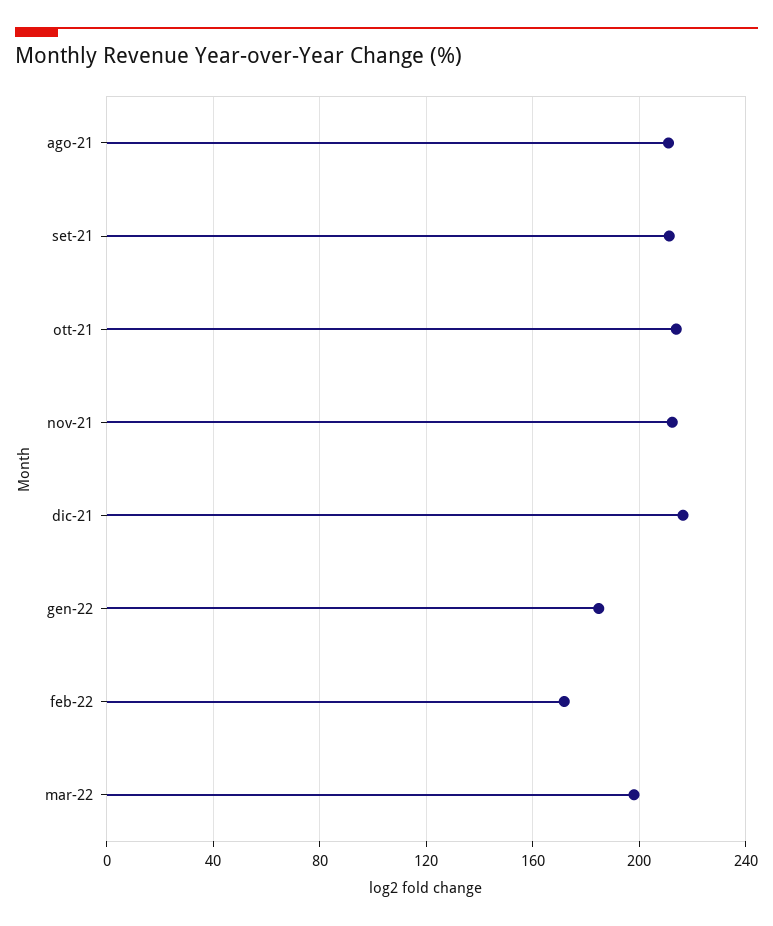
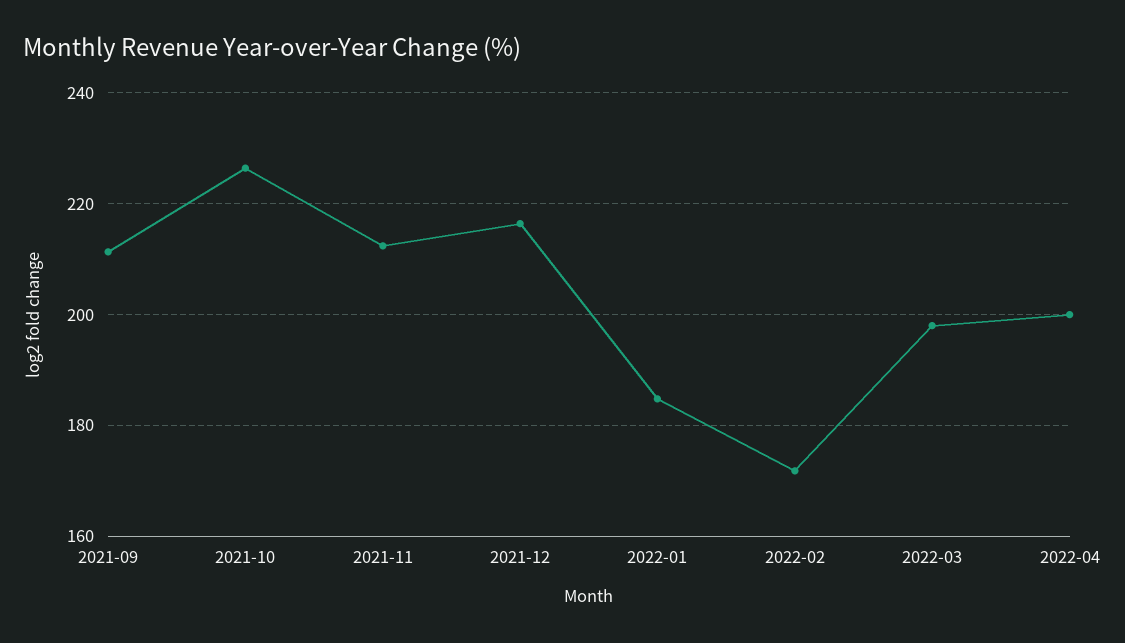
ago-21: 210 -> none
ott-21: 215 -> 226
2022-04: none -> 200

